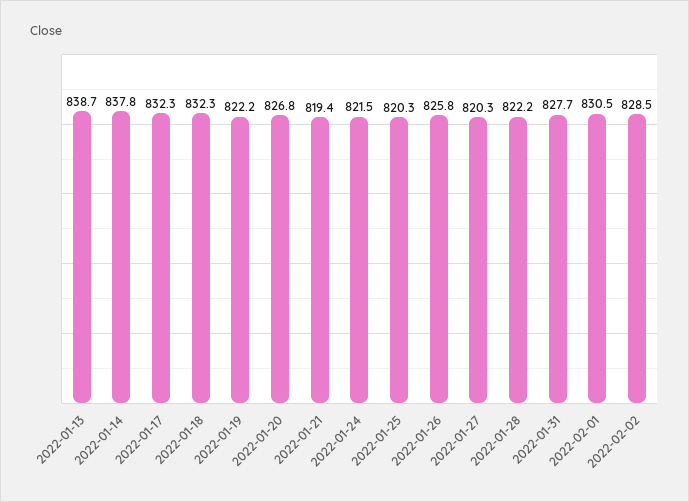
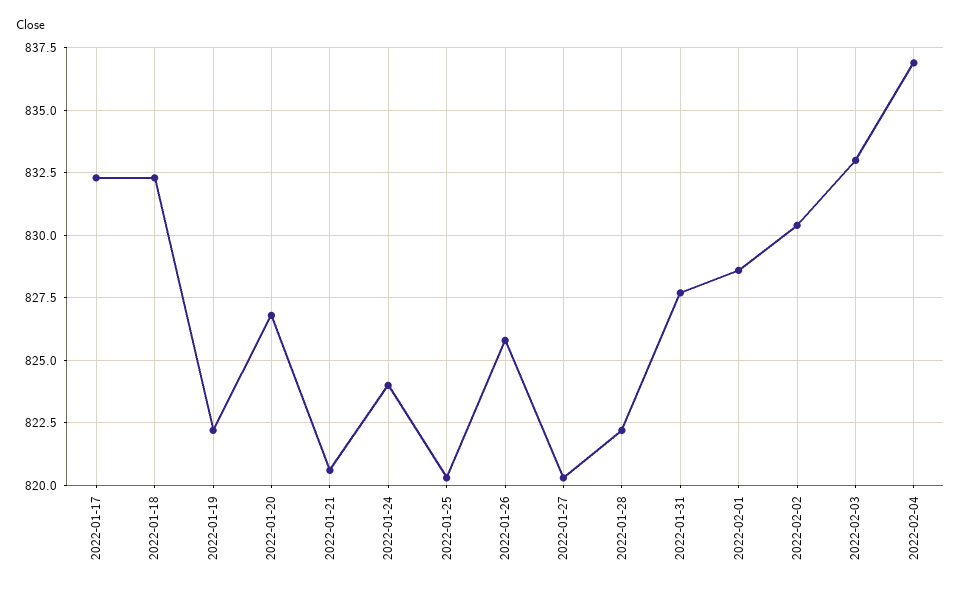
2022-01-13: 838.7 -> none
2022-01-14: 837.8 -> none
2022-01-21: 819.4 -> 820.5
2022-01-24: 821.5 -> 824
2022-02-01: 830.5 -> 828.5
2022-02-02: 828.5 -> 830.5
2022-02-03: none -> 833
2022-02-04: none -> 837

